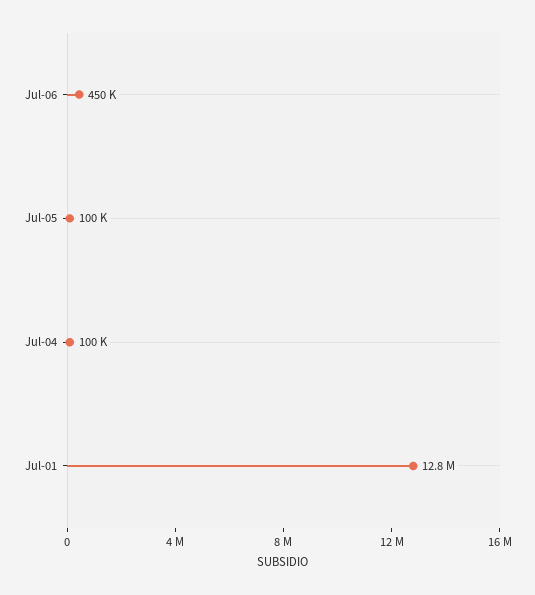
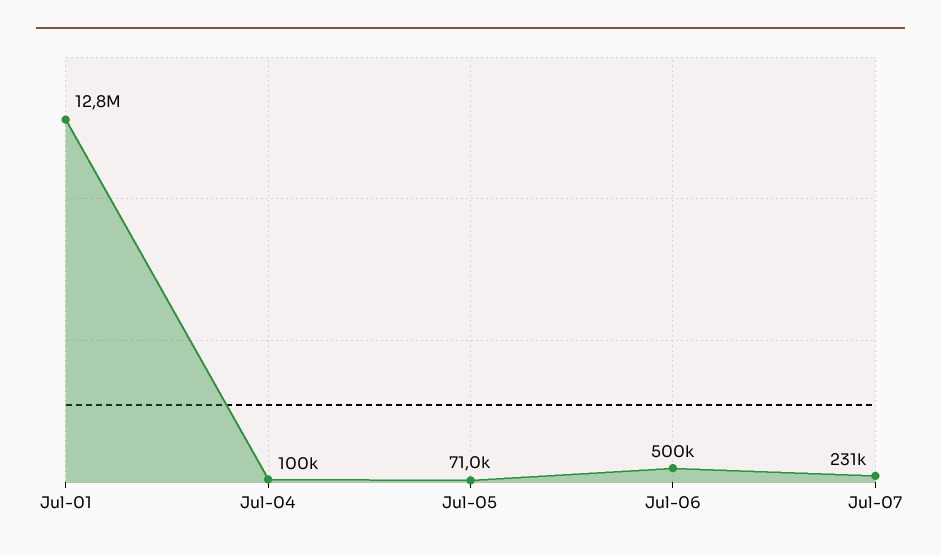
Jul-06: 450000 -> 500000
Jul-05: 100000 -> 71000
Jul-07: none -> 231000

